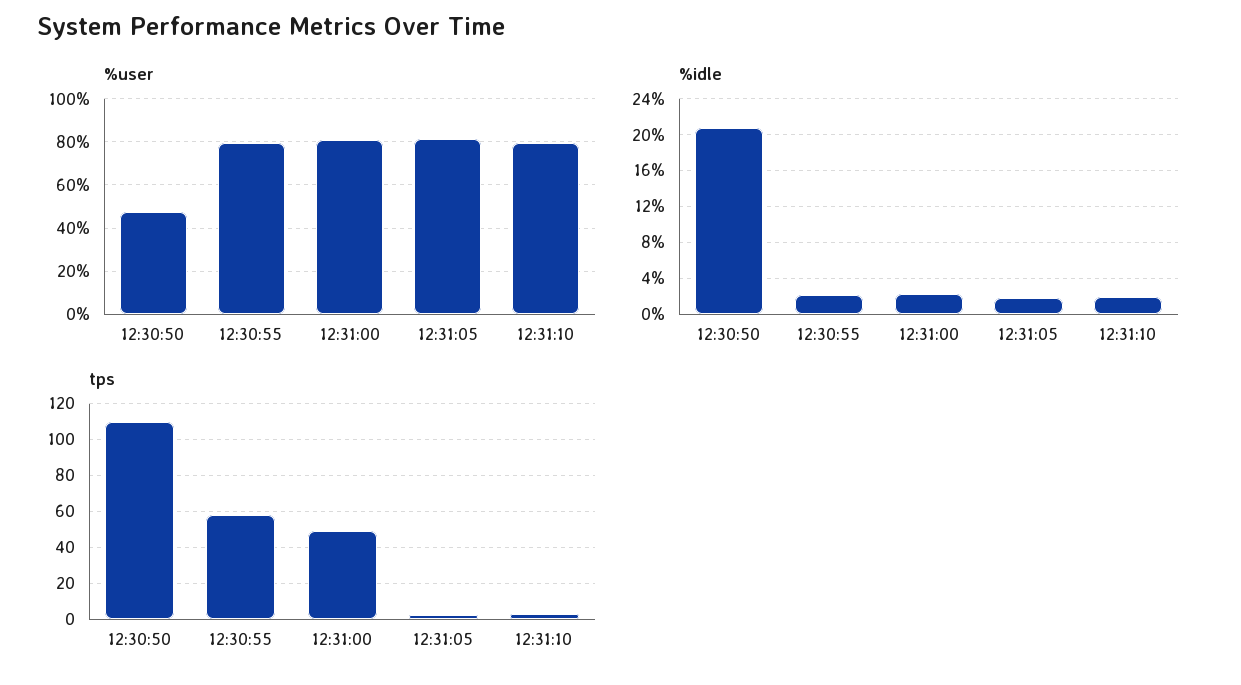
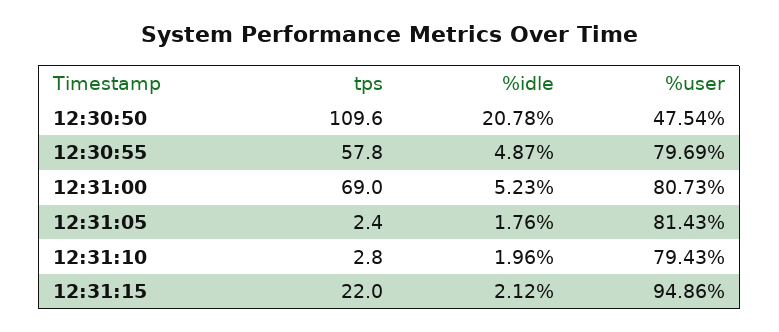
%idle, 12:30:55: 2 -> 4.87
%idle, 12:31:00: 2 -> 5.23
tps, 12:31:00: 50 -> 69
tps, 12:31:15: none -> 22
%idle, 12:31:15: none -> 2.12
%user, 12:31:15: none -> 94.86

